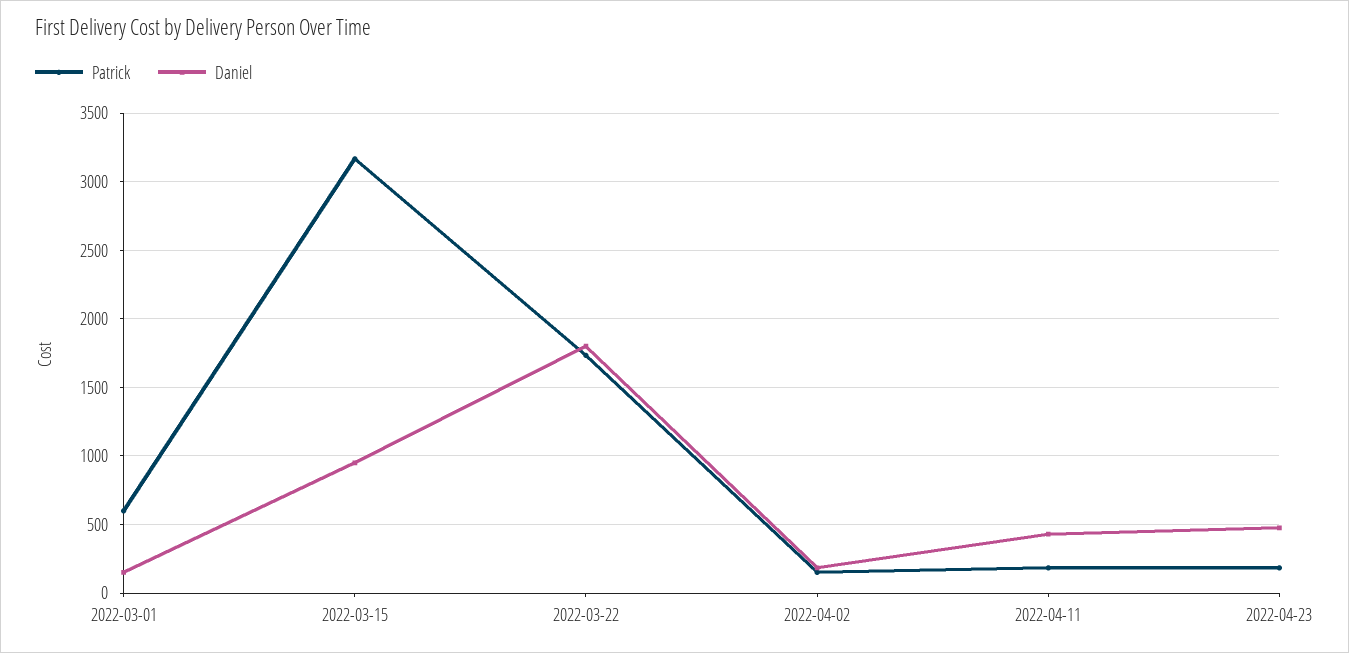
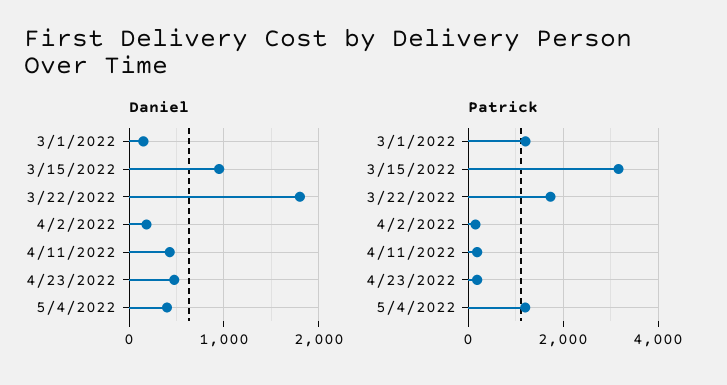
Patrick, 2022-03-01: 600 -> 1200
Daniel, 5/4/2022: none -> 400
Patrick, 5/4/2022: none -> 1200

